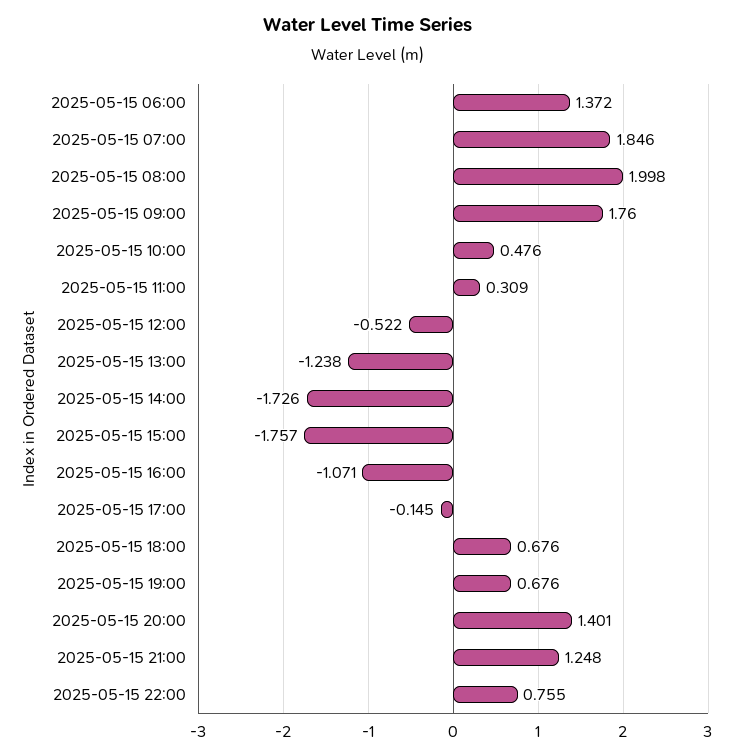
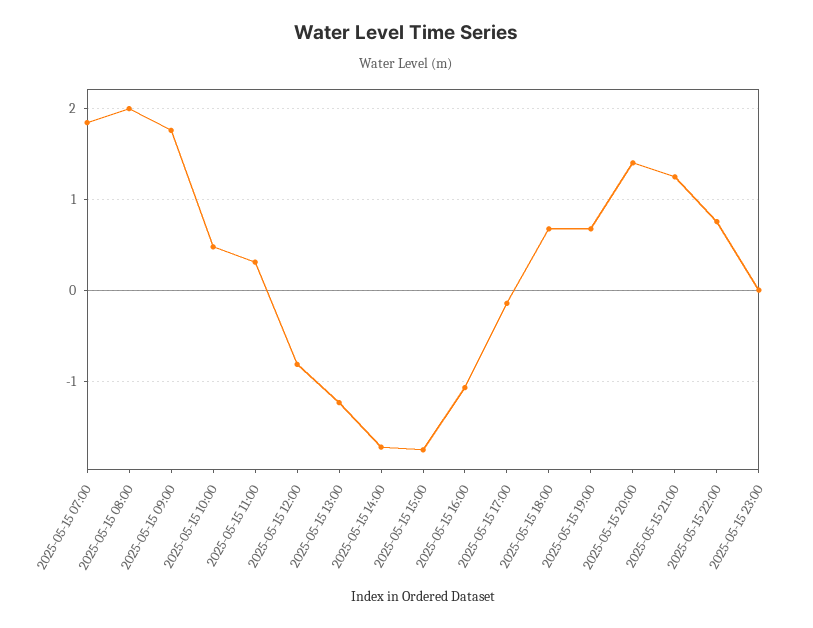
2025-05-15 06:00: 1.372 -> none
2025-05-15 12:00: -0.522 -> -0.8
2025-05-15 23:00: none -> 0

